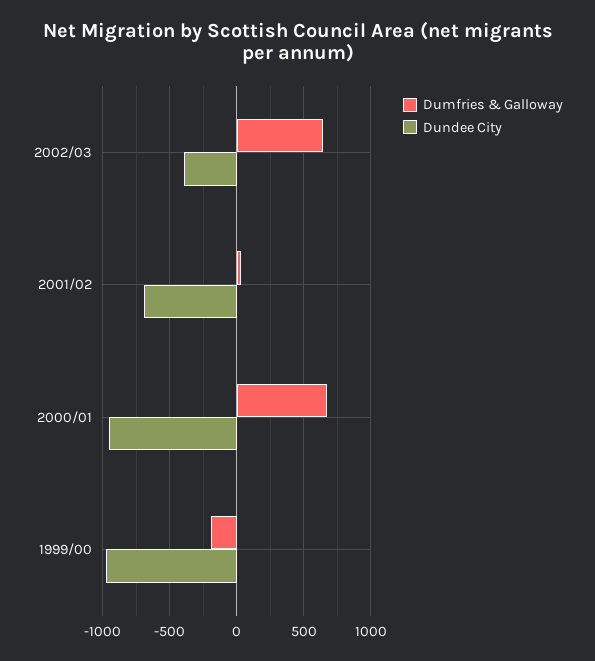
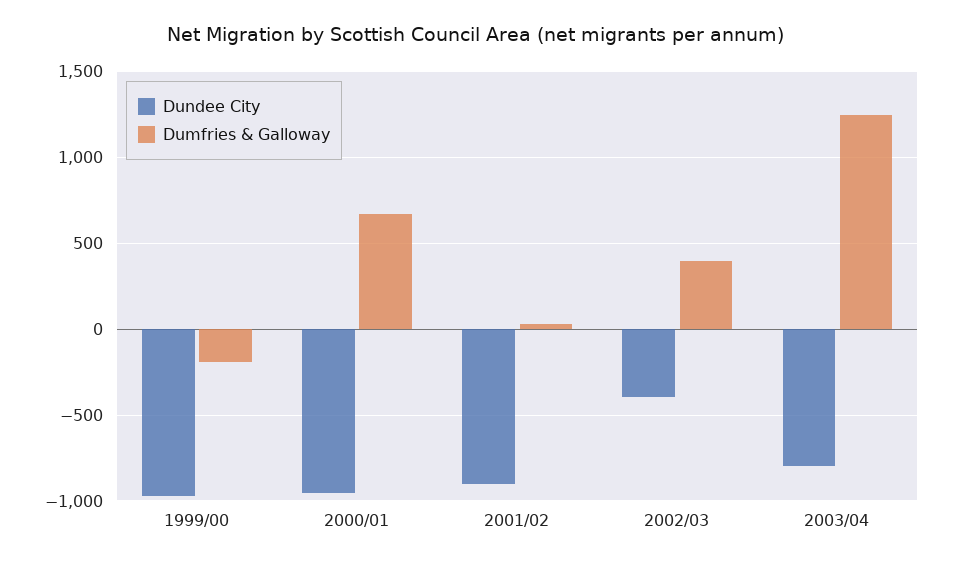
Dumfries & Galloway, 2002/03: 650 -> 400
Dundee City, 2001/02: -700 -> -900
Dundee City, 2003/04: none -> -800
Dumfries & Galloway, 2003/04: none -> 1250

